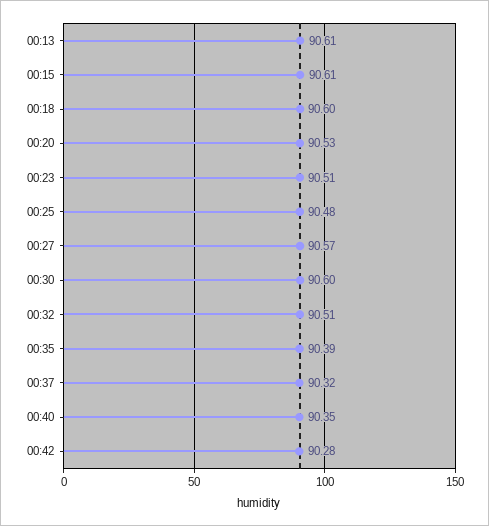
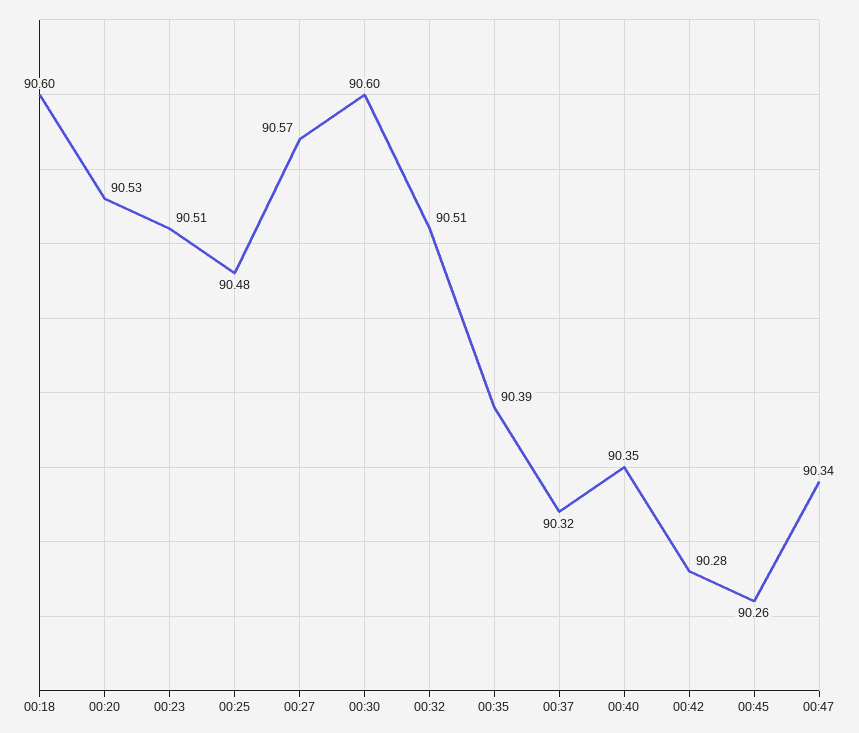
00:13: 90.61 -> none
00:15: 90.61 -> none
00:45: none -> 90.26
00:47: none -> 90.34

